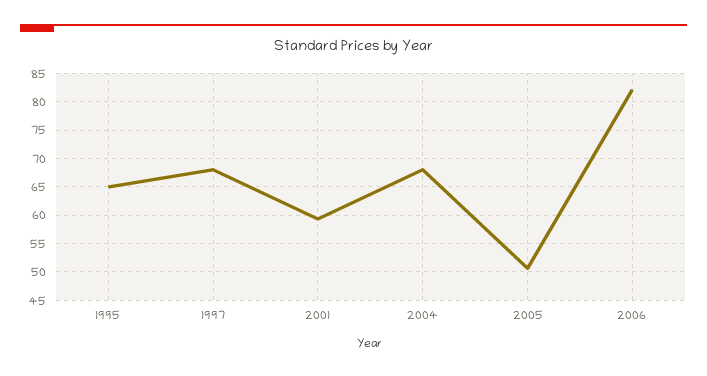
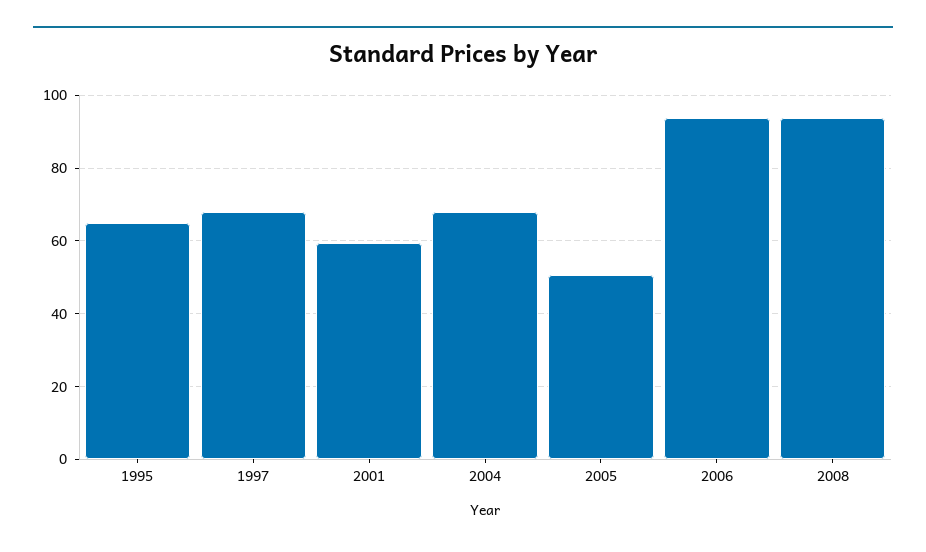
2006: 82.5 -> 94
2008: none -> 94

